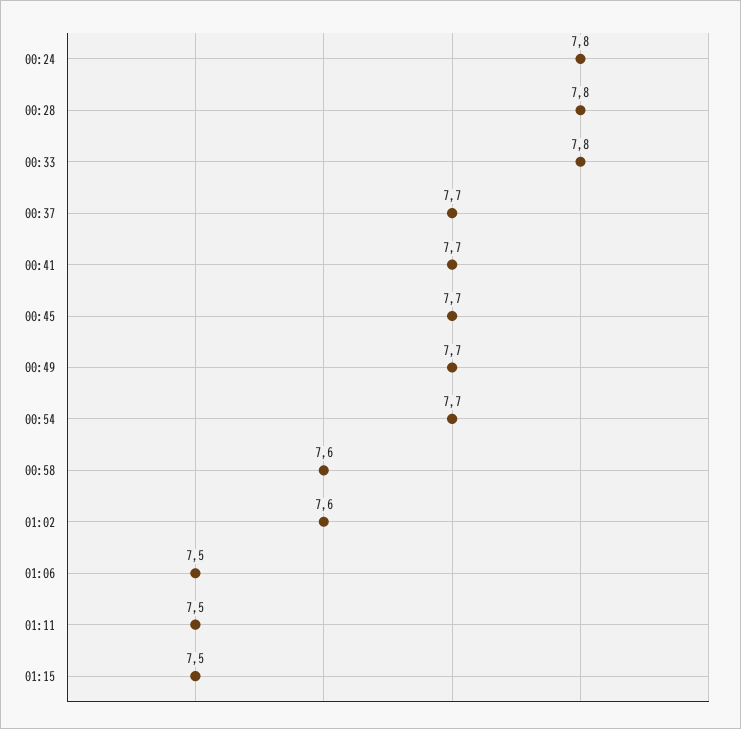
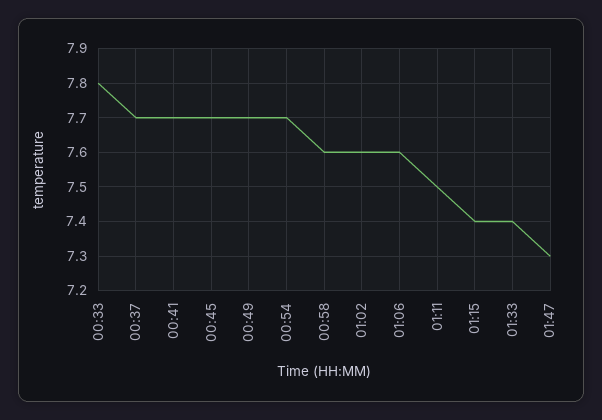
00:24: 7.8 -> none
00:28: 7.8 -> none
01:06: 7.5 -> 7.6
01:15: 7.5 -> 7.4
01:33: none -> 7.4
01:47: none -> 7.3

